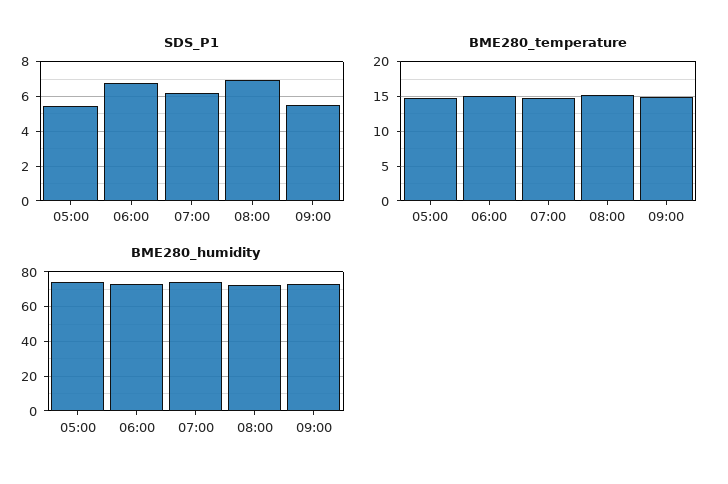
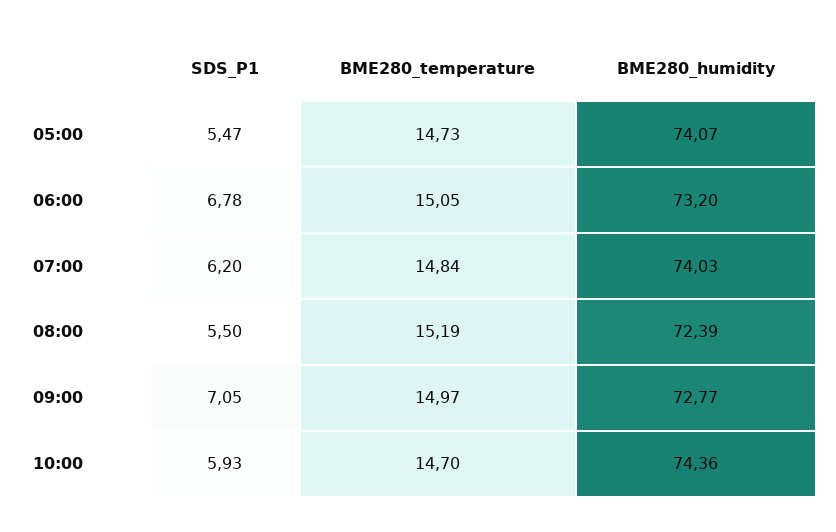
SDS_P1, 08:00: 7 -> 5.5
SDS_P1, 09:00: 5.5 -> 7.05
SDS_P1, 10:00: none -> 5.93
BME280_temperature, 10:00: none -> 14.7
BME280_humidity, 10:00: none -> 74.36

